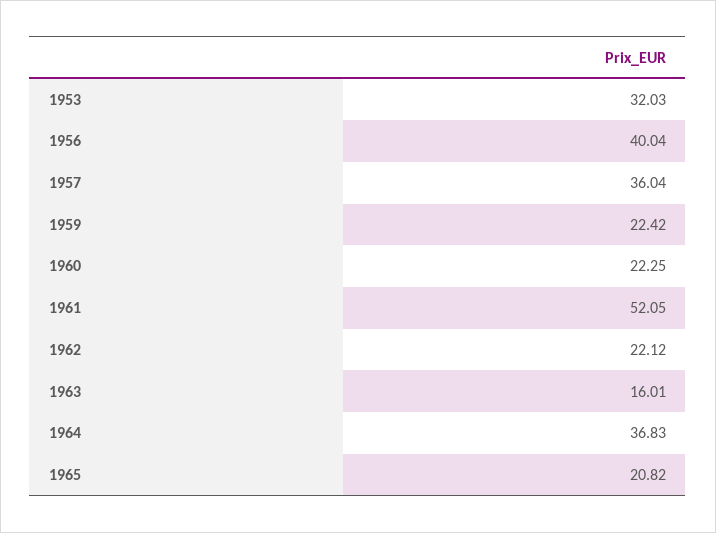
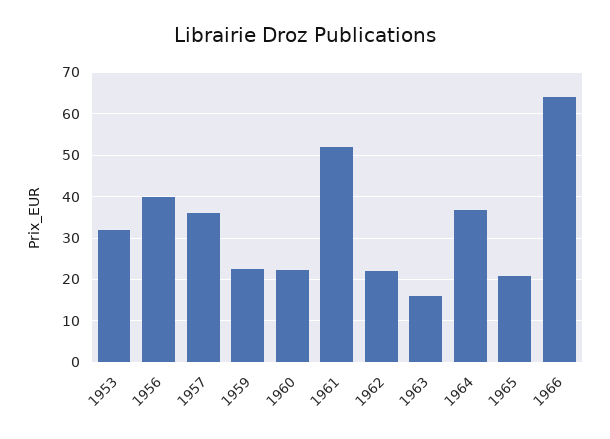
1966: none -> 64

